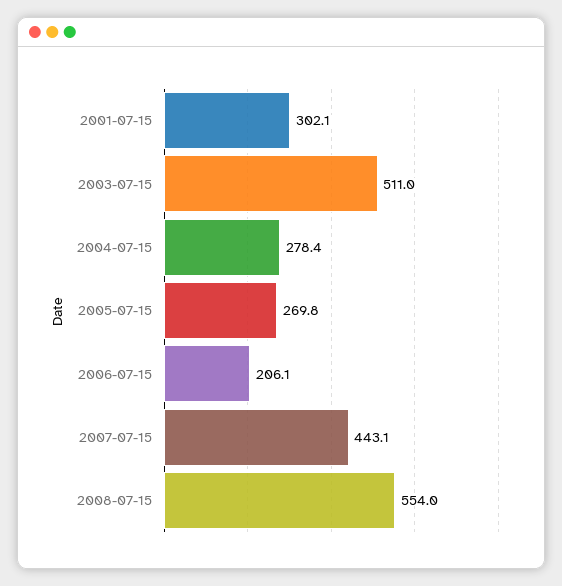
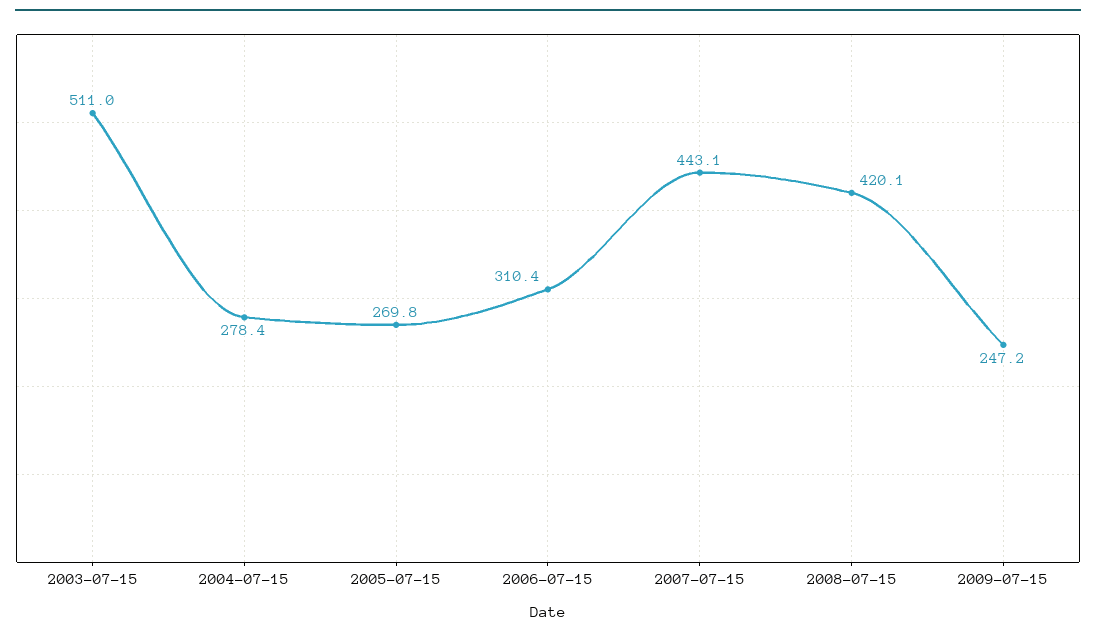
2001-07-15: 302.1 -> none
2006-07-15: 206.1 -> 310.4
2008-07-15: 554 -> 420.1
2009-07-15: none -> 247.2

